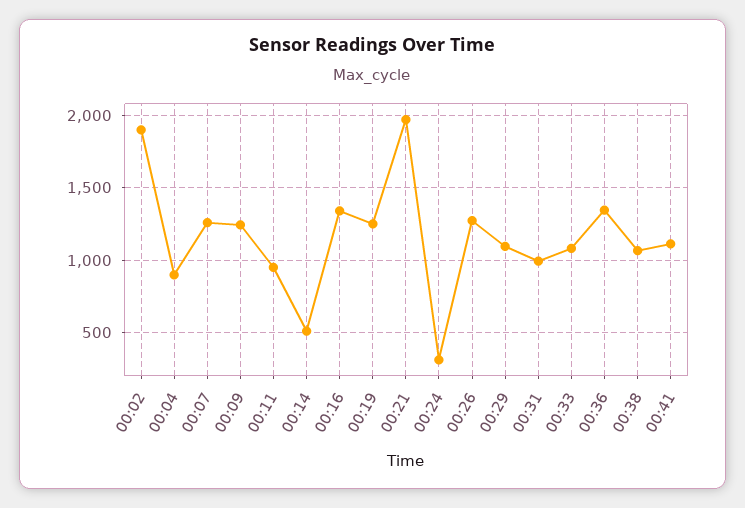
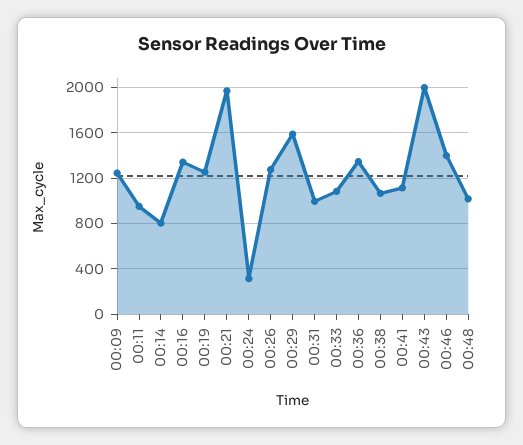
00:02: 1900 -> none
00:04: 900 -> none
00:07: 1250 -> none
00:14: 500 -> 800
00:29: 1100 -> 1600
00:43: none -> 2000
00:46: none -> 1400
00:48: none -> 1000

